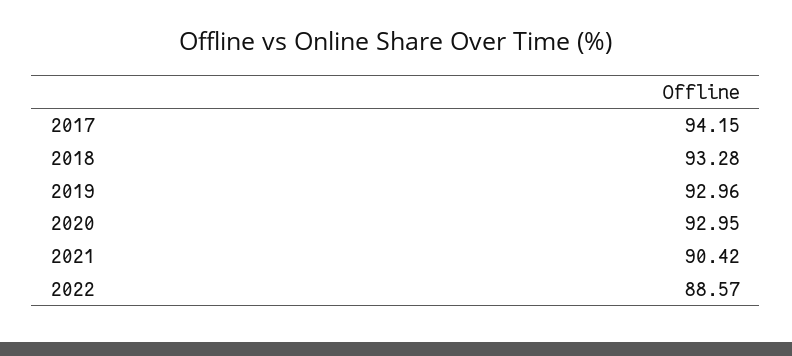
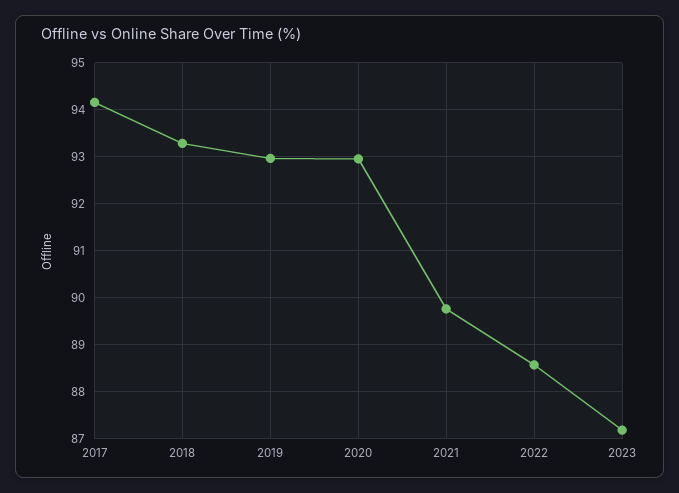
2021: 90.42 -> 89.8
2023: none -> 87.2

